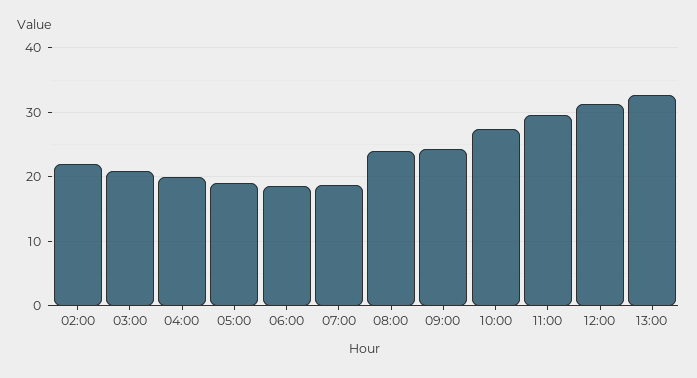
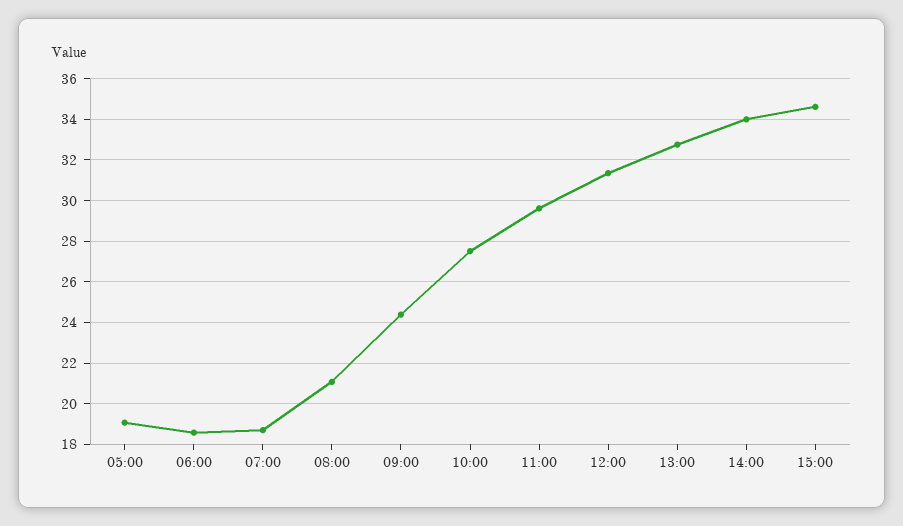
02:00: 22 -> none
03:00: 21 -> none
04:00: 20 -> none
08:00: 24 -> 21
14:00: none -> 34
15:00: none -> 34.5

